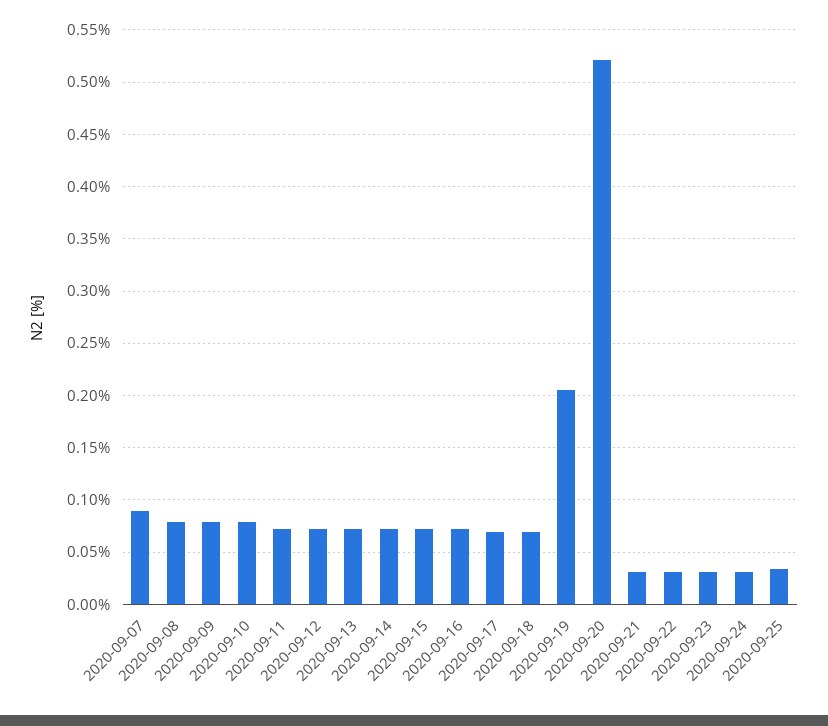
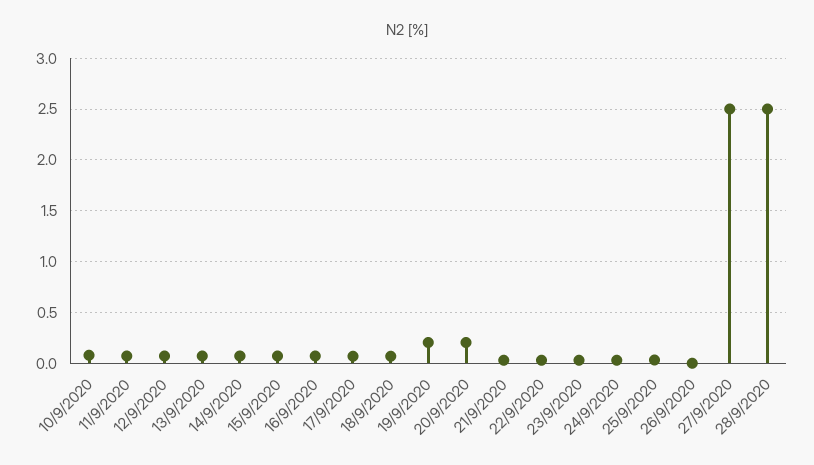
2020-09-07: 0.09 -> none
2020-09-08: 0.08 -> none
2020-09-09: 0.08 -> none
2020-09-20: 0.52 -> 0.2
26/9/2020: none -> 0
27/9/2020: none -> 2.5
28/9/2020: none -> 2.5

